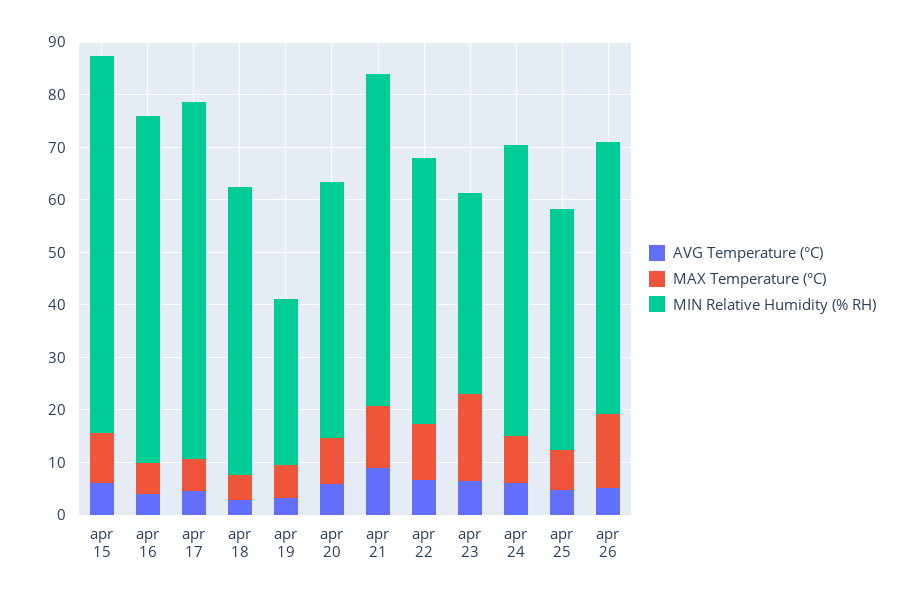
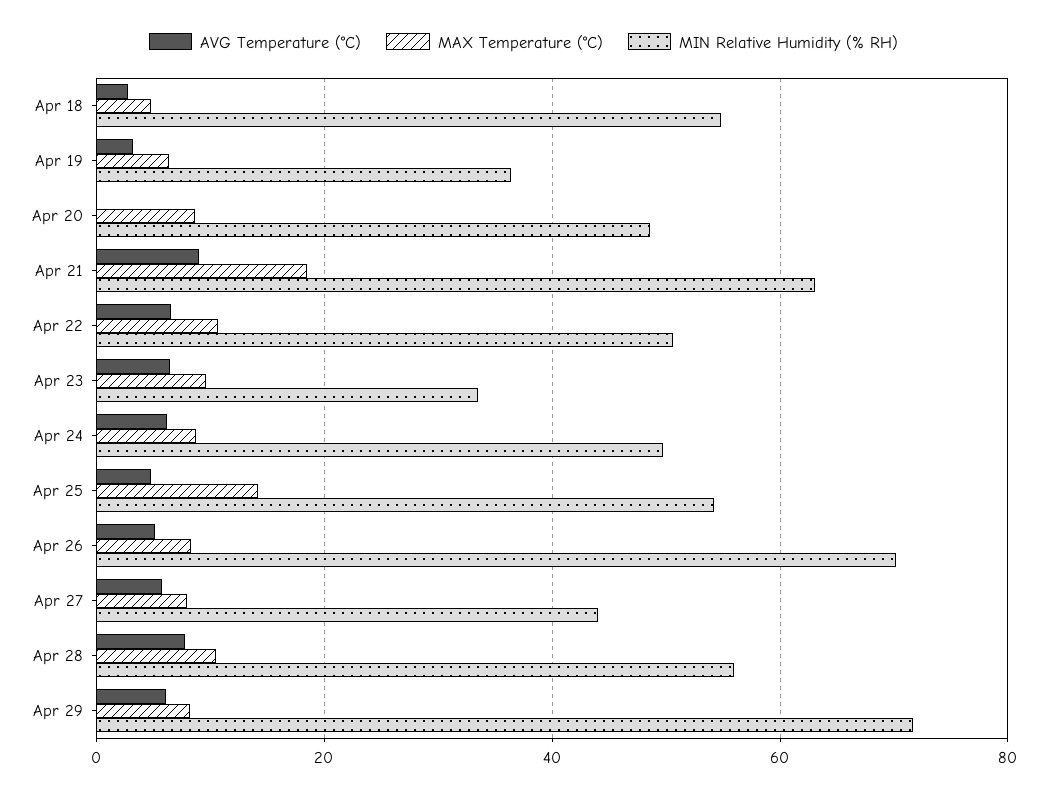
AVG Temperature (°C), apr 15: 6 -> none
MAX Temperature (°C), apr 15: 10 -> none
MIN Relative Humidity (% RH), apr 15: 72 -> none
AVG Temperature (°C), apr 16: 4 -> none
MAX Temperature (°C), apr 16: 6 -> none
MIN Relative Humidity (% RH), apr 16: 66 -> none
AVG Temperature (°C), apr 17: 4 -> none
MAX Temperature (°C), apr 17: 6 -> none
MIN Relative Humidity (% RH), apr 17: 68 -> none
MIN Relative Humidity (% RH), apr 19: 32 -> 36
AVG Temperature (°C), apr 20: 6 -> 0
MAX Temperature (°C), apr 21: 12 -> 18
MAX Temperature (°C), apr 23: 16 -> 10
MIN Relative Humidity (% RH), apr 23: 38 -> 34
MIN Relative Humidity (% RH), apr 24: 56 -> 50
MAX Temperature (°C), apr 25: 8 -> 14
MIN Relative Humidity (% RH), apr 25: 46 -> 54
MAX Temperature (°C), apr 26: 14 -> 8
MIN Relative Humidity (% RH), apr 26: 52 -> 70
AVG Temperature (°C), Apr 27: none -> 6
MAX Temperature (°C), Apr 27: none -> 8
MIN Relative Humidity (% RH), Apr 27: none -> 44
AVG Temperature (°C), Apr 28: none -> 8
MAX Temperature (°C), Apr 28: none -> 10
MIN Relative Humidity (% RH), Apr 28: none -> 56
AVG Temperature (°C), Apr 29: none -> 6
MAX Temperature (°C), Apr 29: none -> 8
MIN Relative Humidity (% RH), Apr 29: none -> 72

